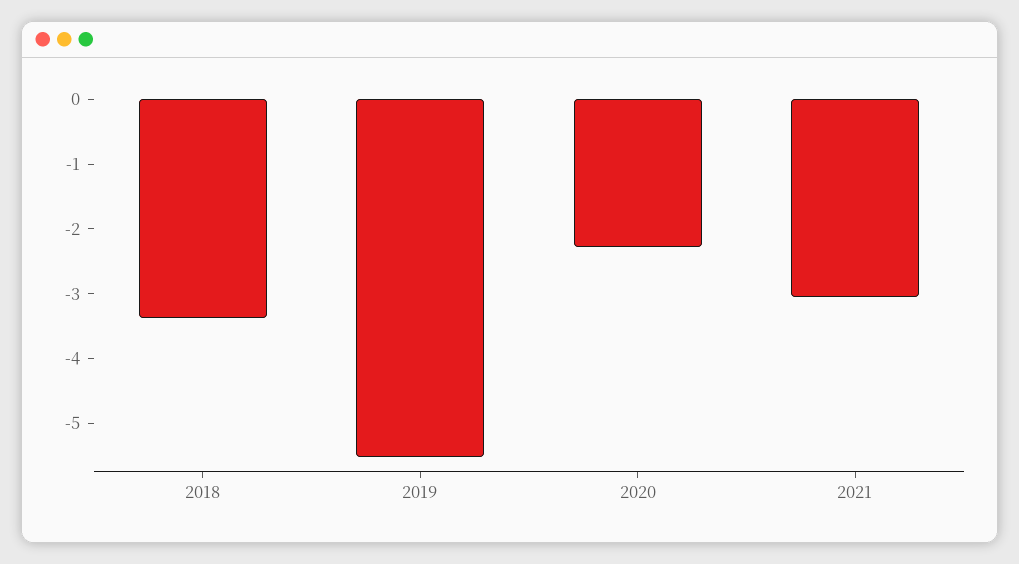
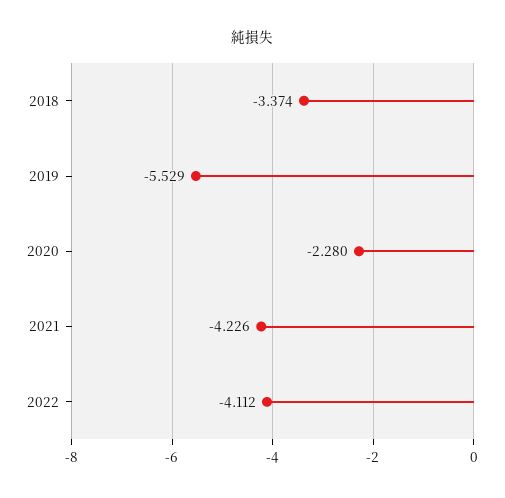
2021: -3 -> -4.226
2022: none -> -4.112

